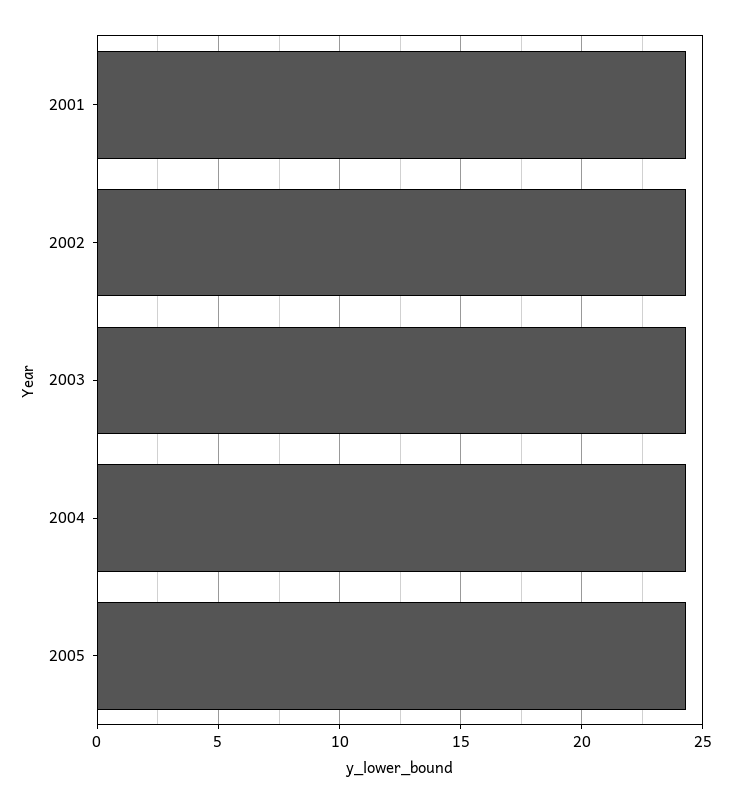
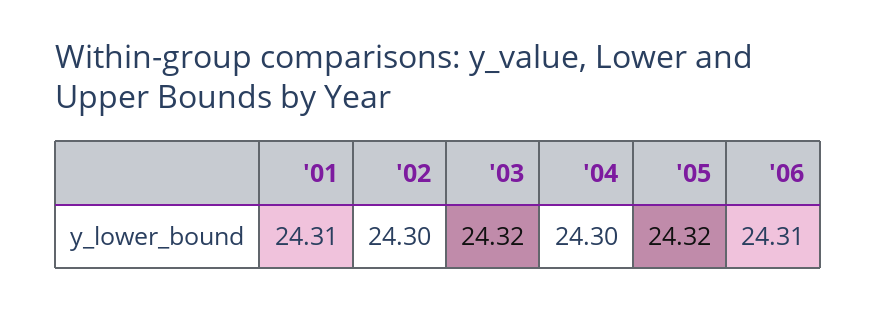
'06: none -> 24.31

